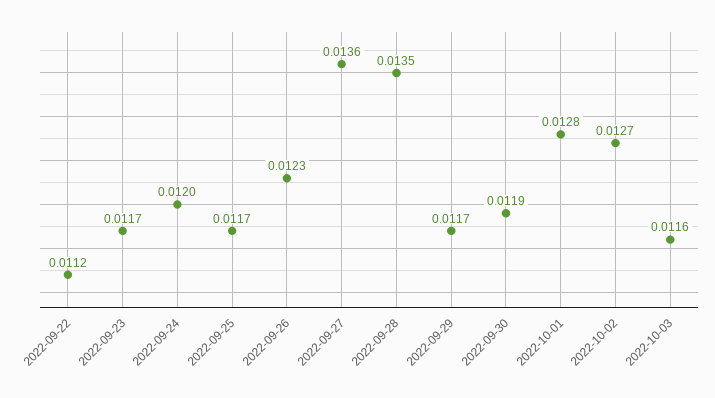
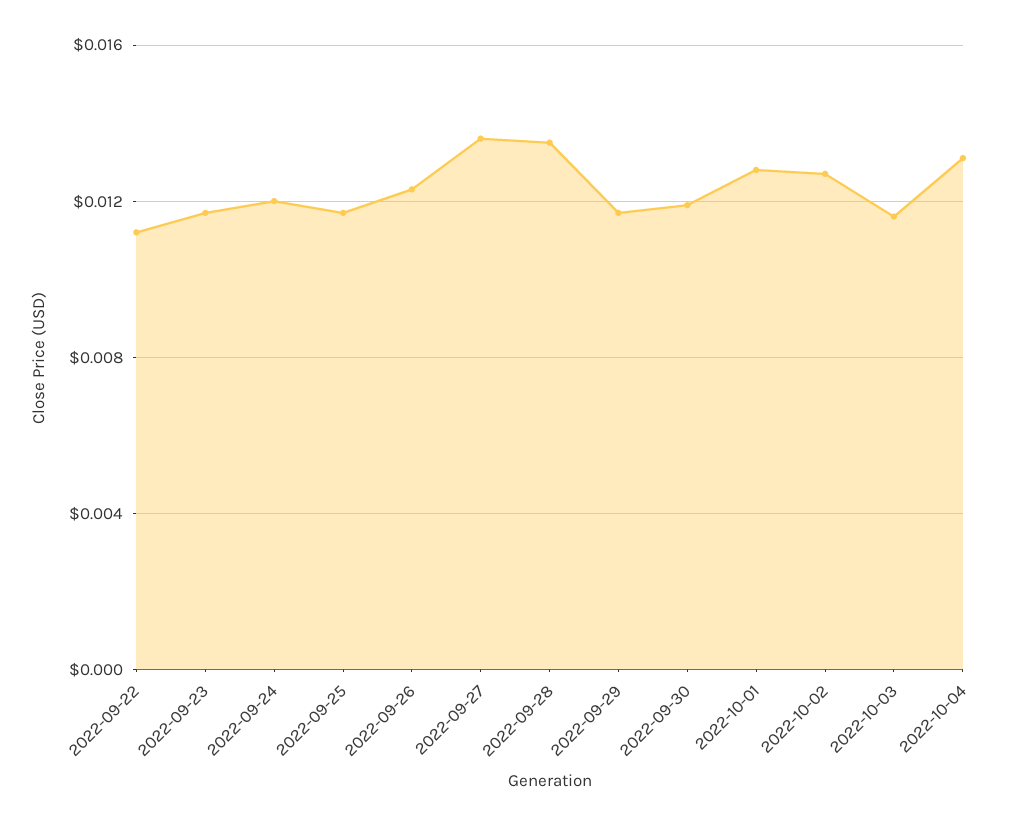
2022-10-04: none -> 0.013

